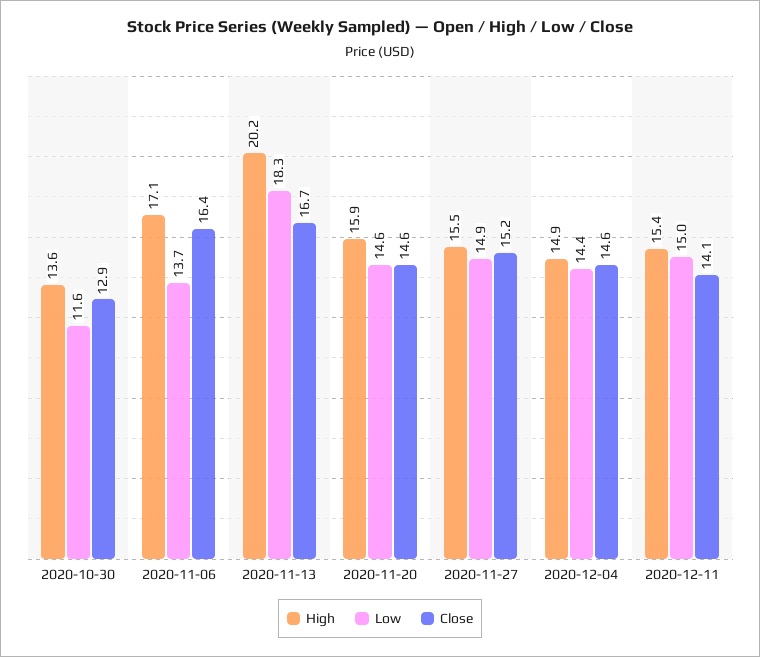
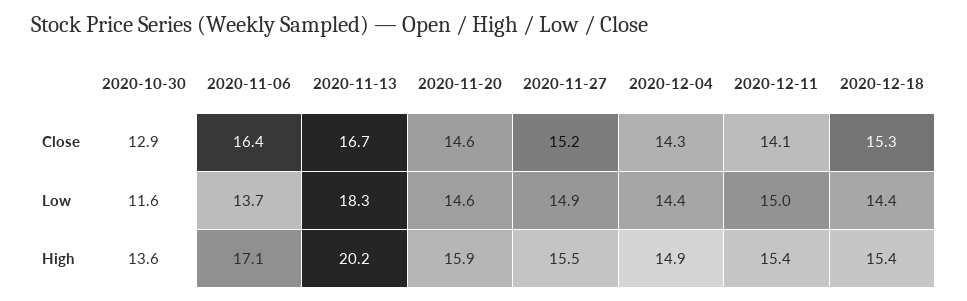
Close, 2020-12-04: 14.6 -> 14.3
Close, 2020-12-18: none -> 15.3
Low, 2020-12-18: none -> 14.4
High, 2020-12-18: none -> 15.4

